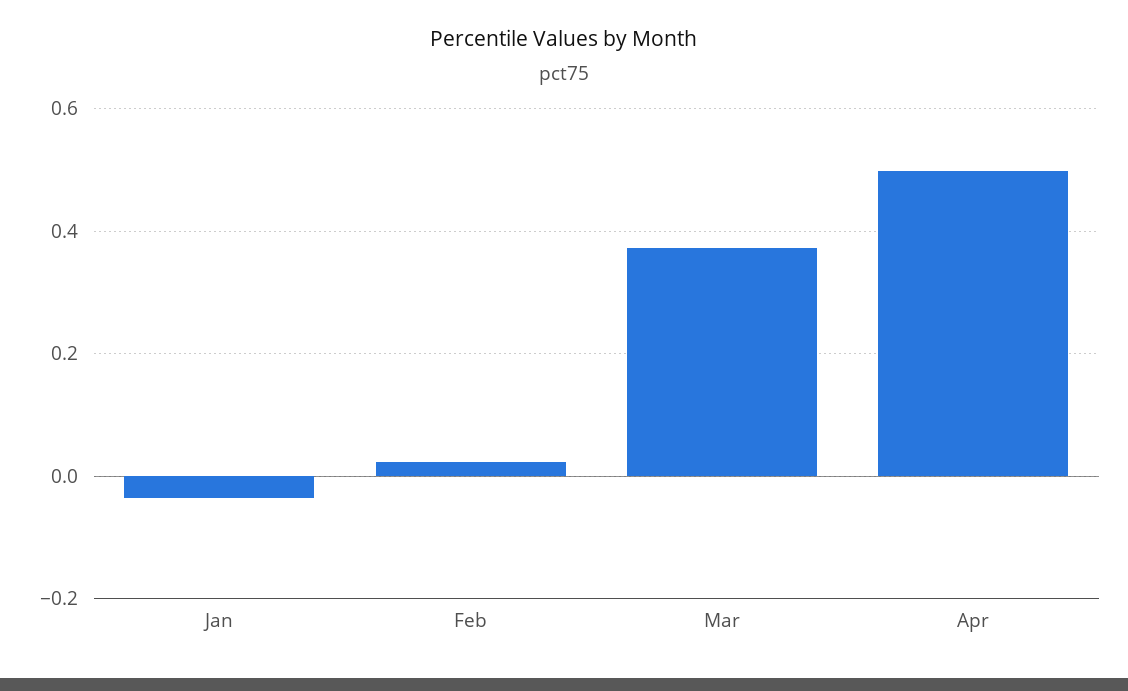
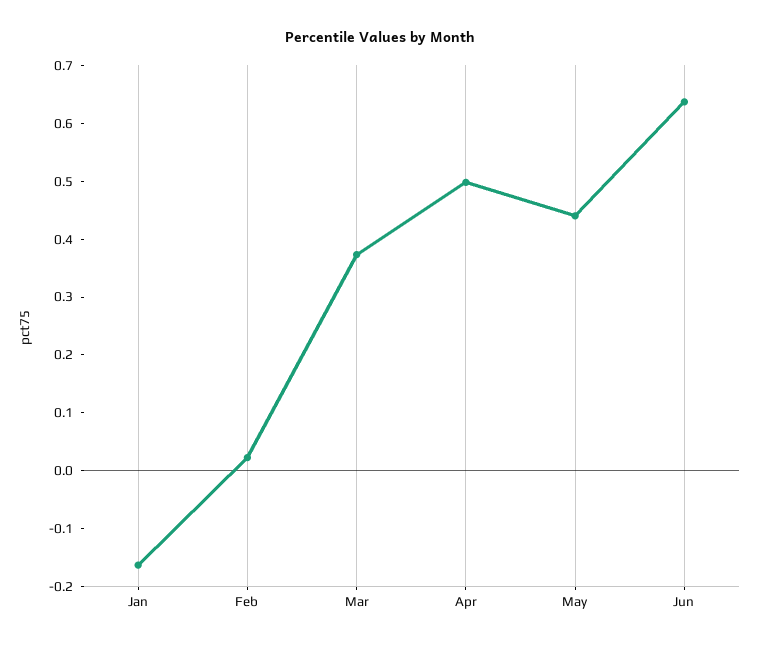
Jan: -0.04 -> -0.16
May: none -> 0.44
Jun: none -> 0.64

